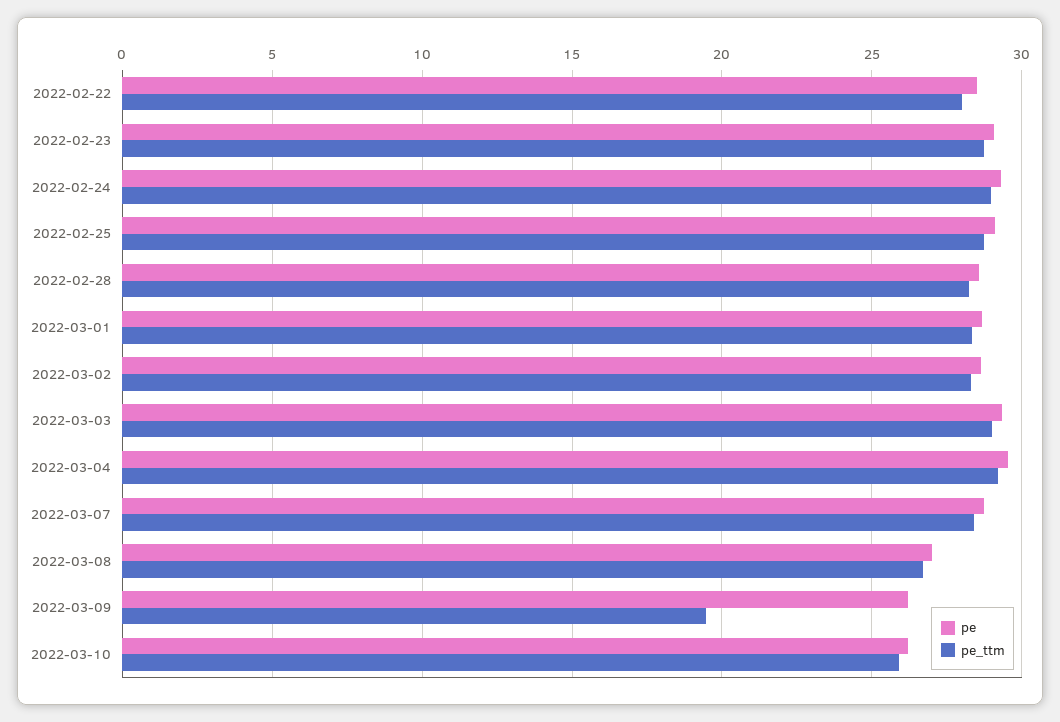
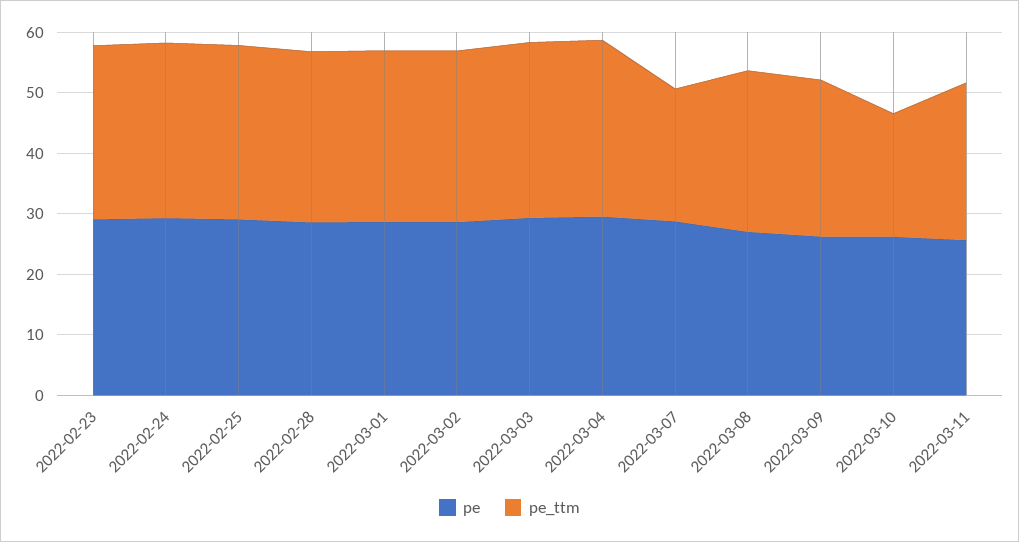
pe, 2022-02-22: 28.5 -> none
pe_ttm, 2022-02-22: 28 -> none
pe_ttm, 2022-03-07: 28.5 -> 22
pe_ttm, 2022-03-09: 19.5 -> 26
pe_ttm, 2022-03-10: 26 -> 20
pe, 2022-03-11: none -> 26
pe_ttm, 2022-03-11: none -> 26

